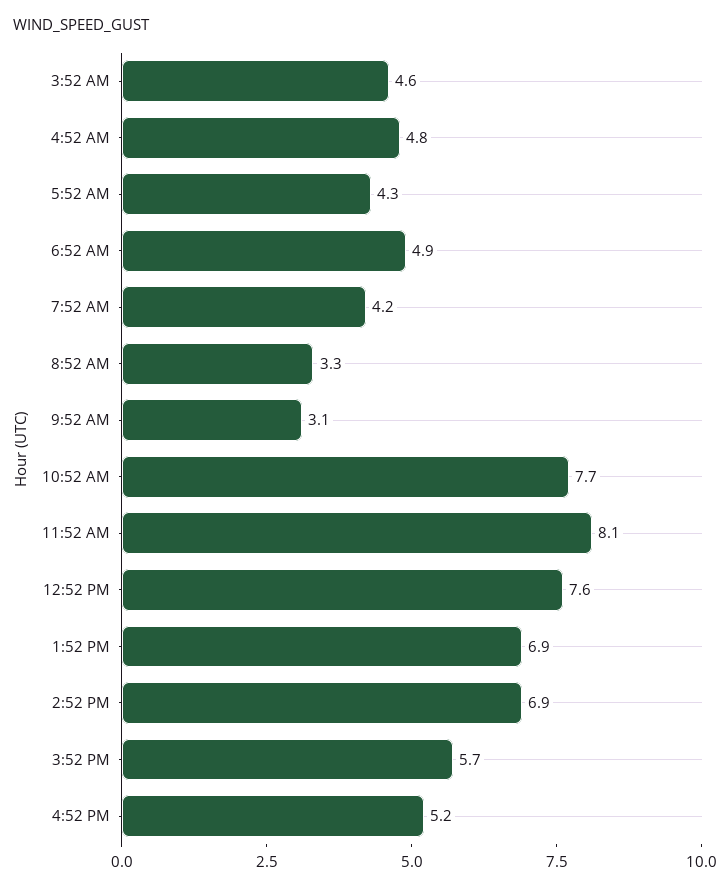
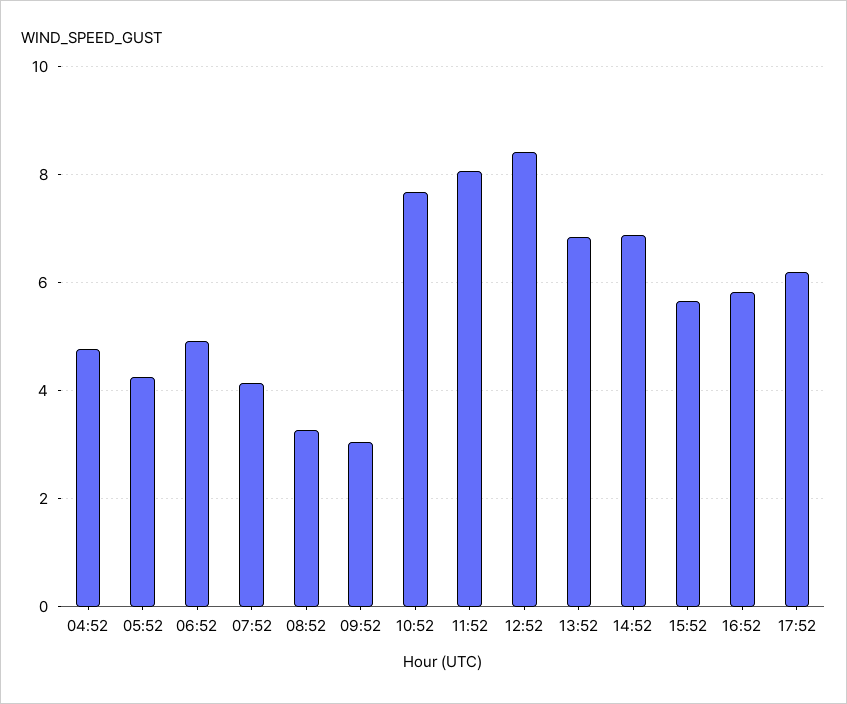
3:52 AM: 4.6 -> none
12:52 PM: 7.6 -> 8.4
4:52 PM: 5.2 -> 5.8
17:52: none -> 6.2

